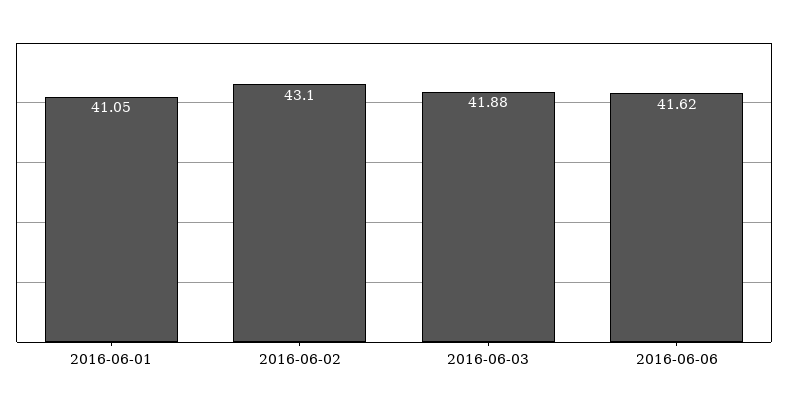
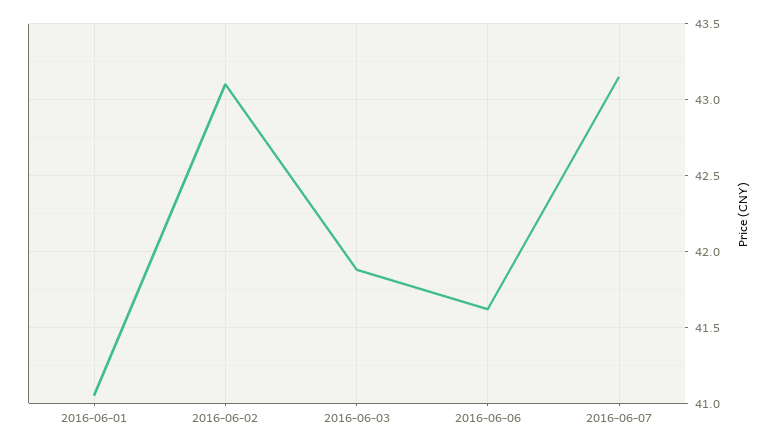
2016-06-07: none -> 43.15

